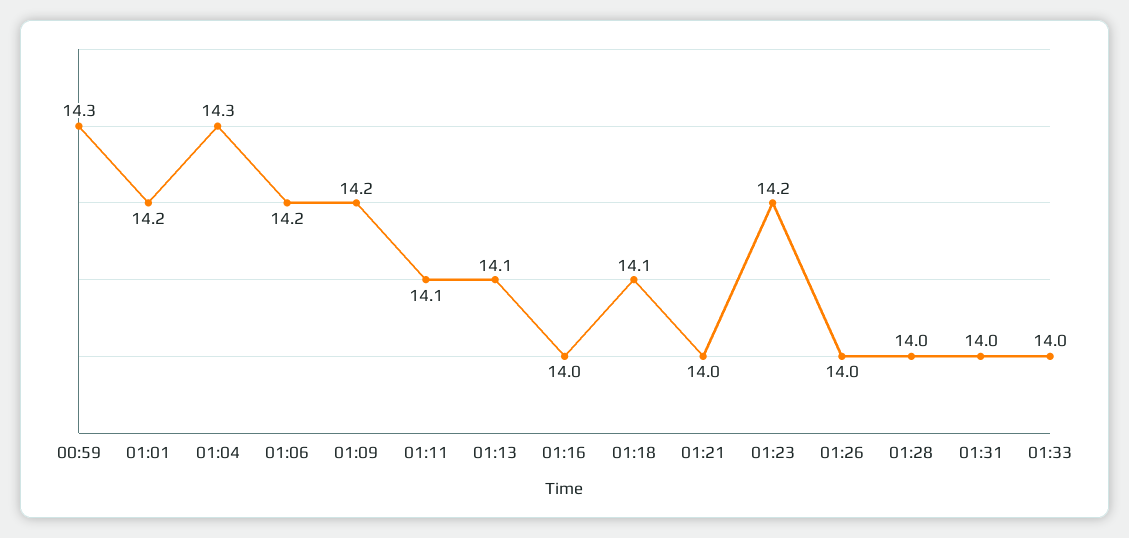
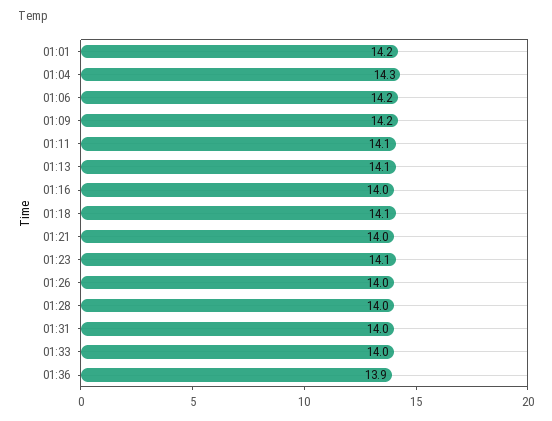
00:59: 14.3 -> none
01:23: 14.2 -> 14.1
01:36: none -> 13.9

